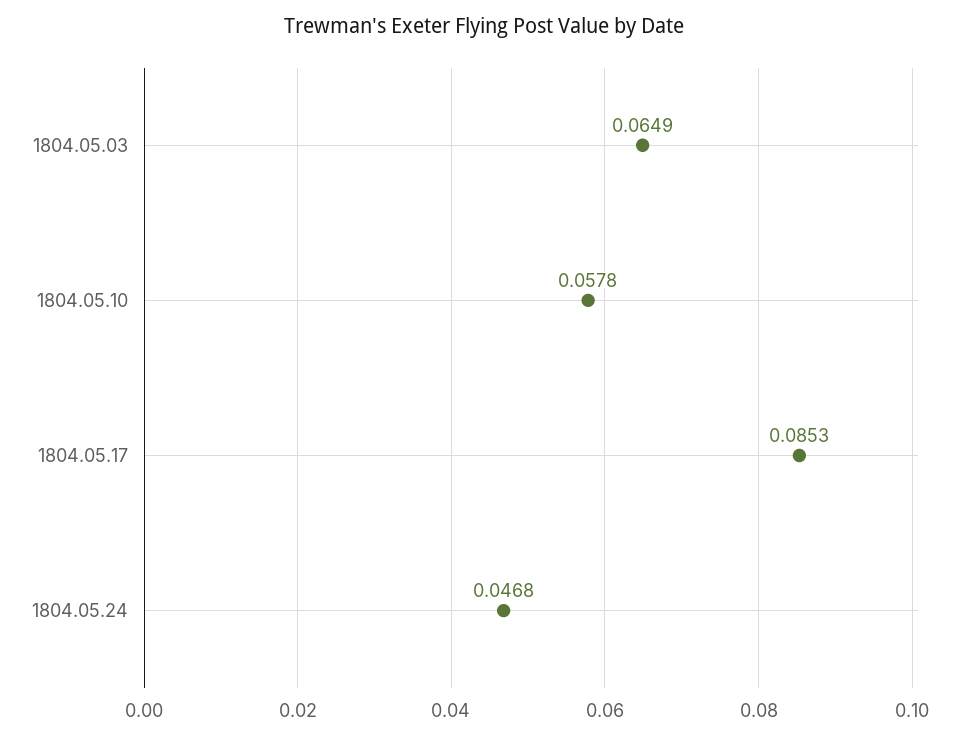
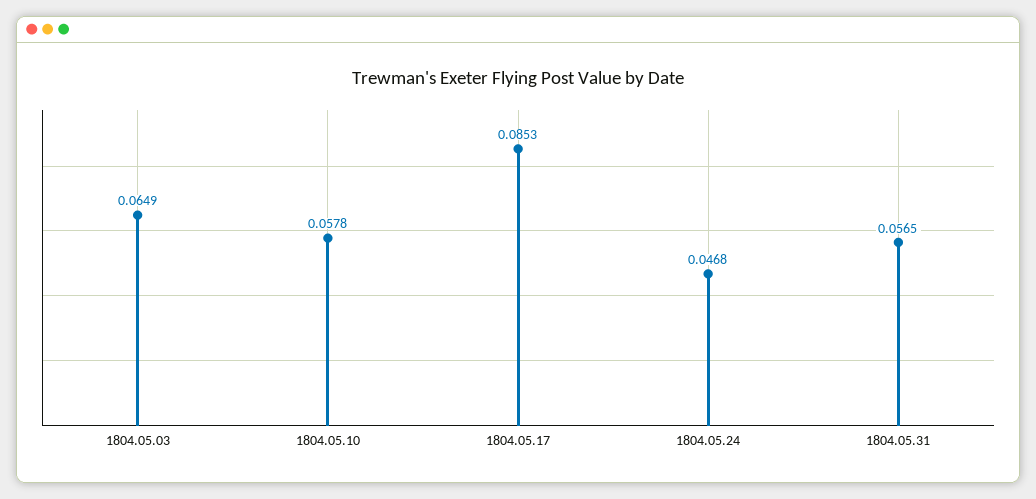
1804.05.31: none -> 0.0565

